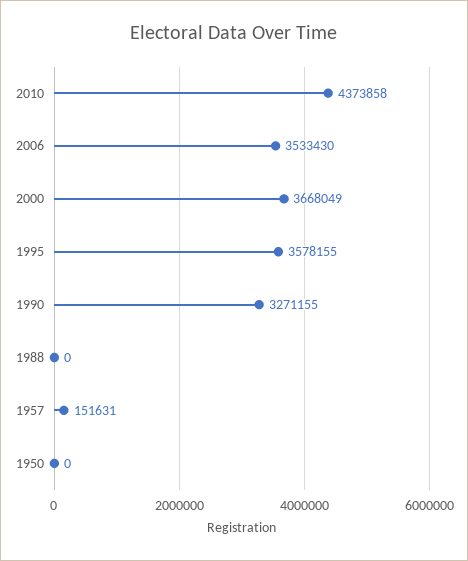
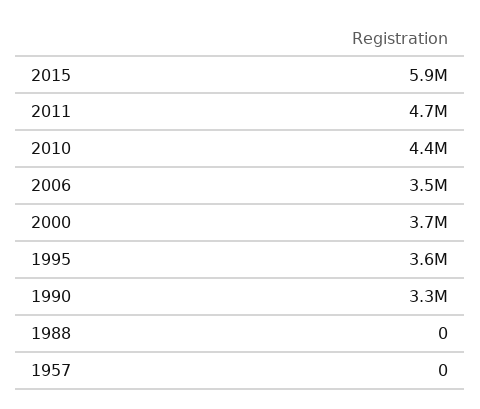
1957: 151631 -> 0
1950: 0 -> none
2015: none -> 5900000
2011: none -> 4700000

